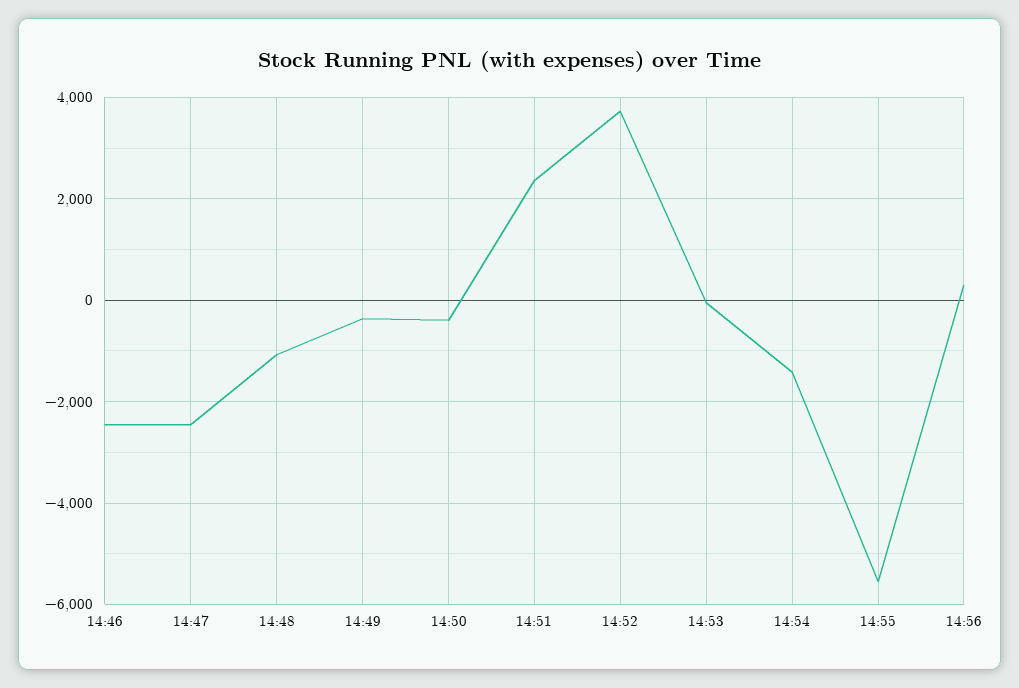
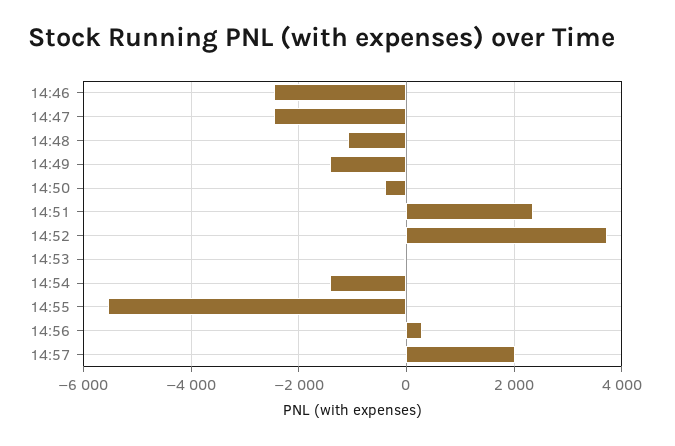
14:49: -400 -> -1400
14:57: none -> 2000

